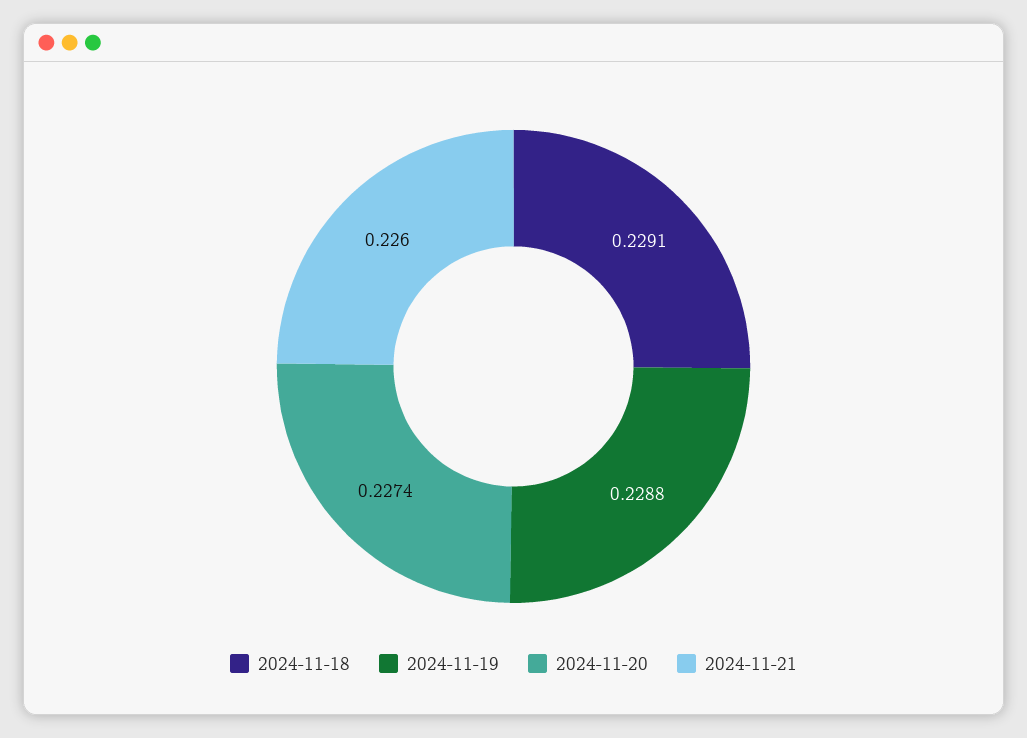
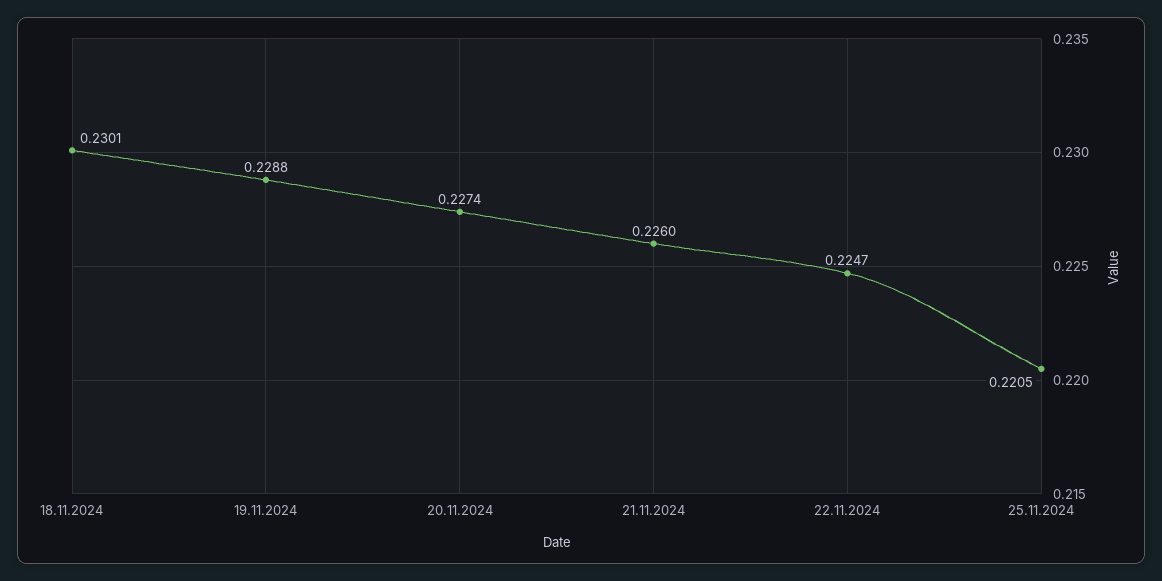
2024-11-18: 0.2291 -> 0.2301
22.11.2024: none -> 0.2247
25.11.2024: none -> 0.2205

